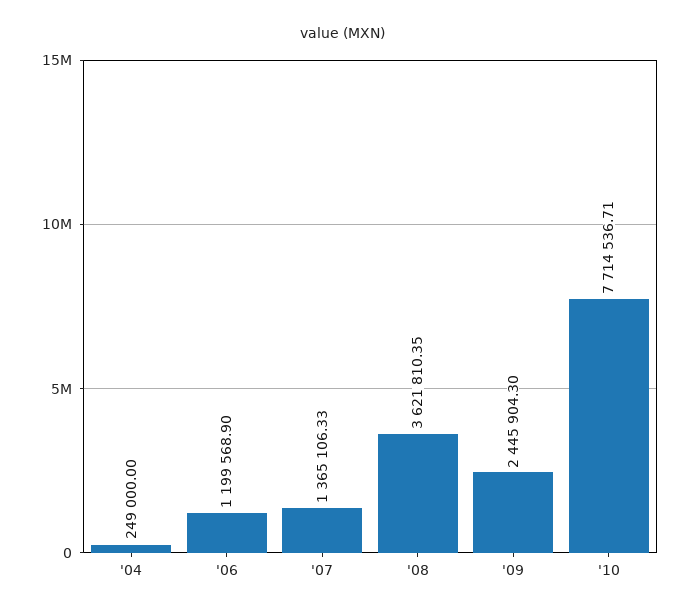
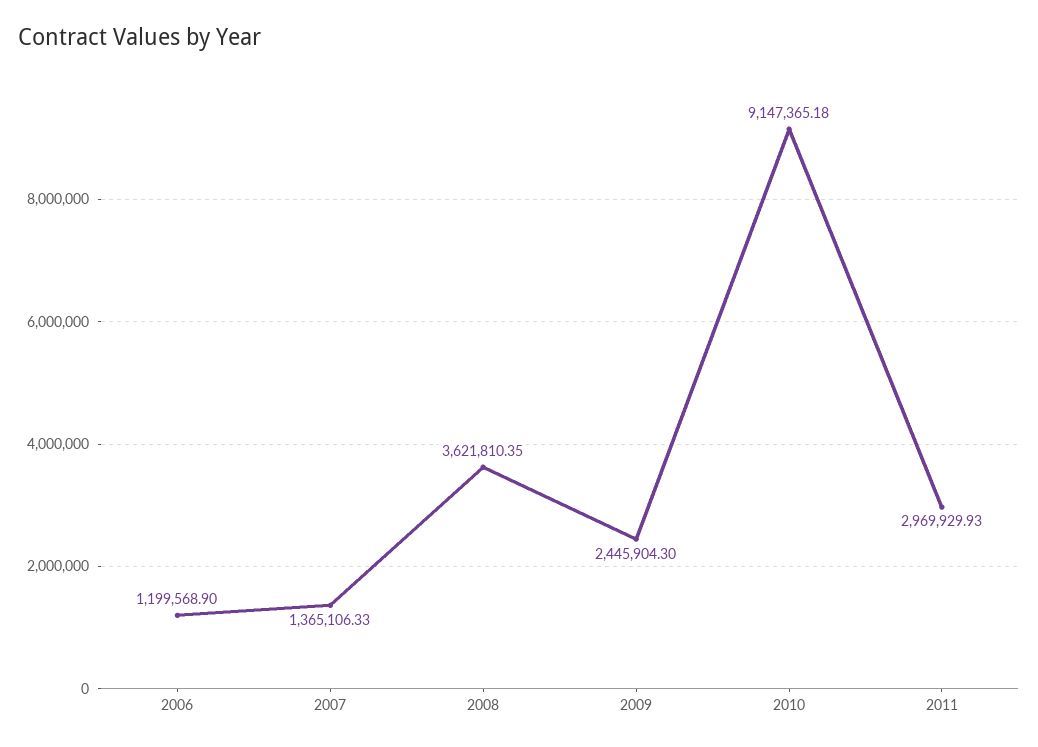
'04: 249000 -> none
'10: 7714536.71 -> 9147365.18
2011: none -> 2969929.93

